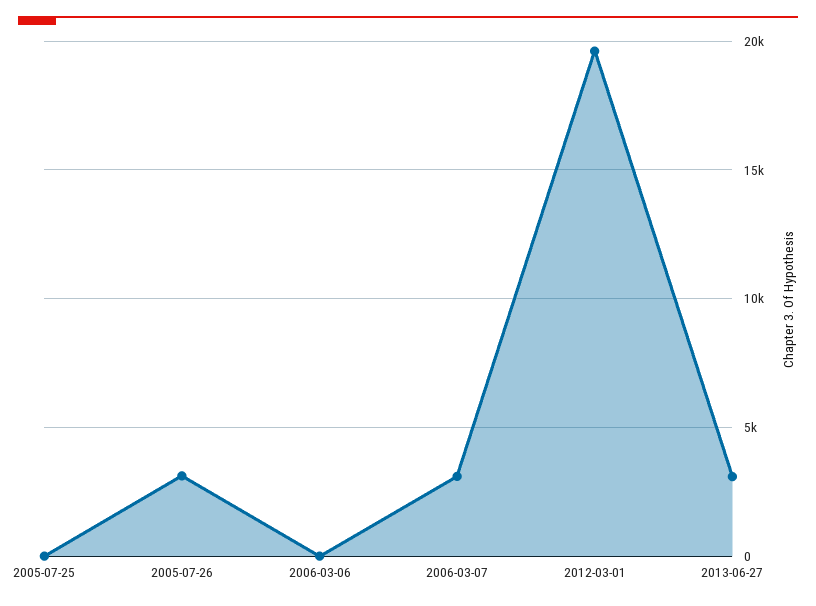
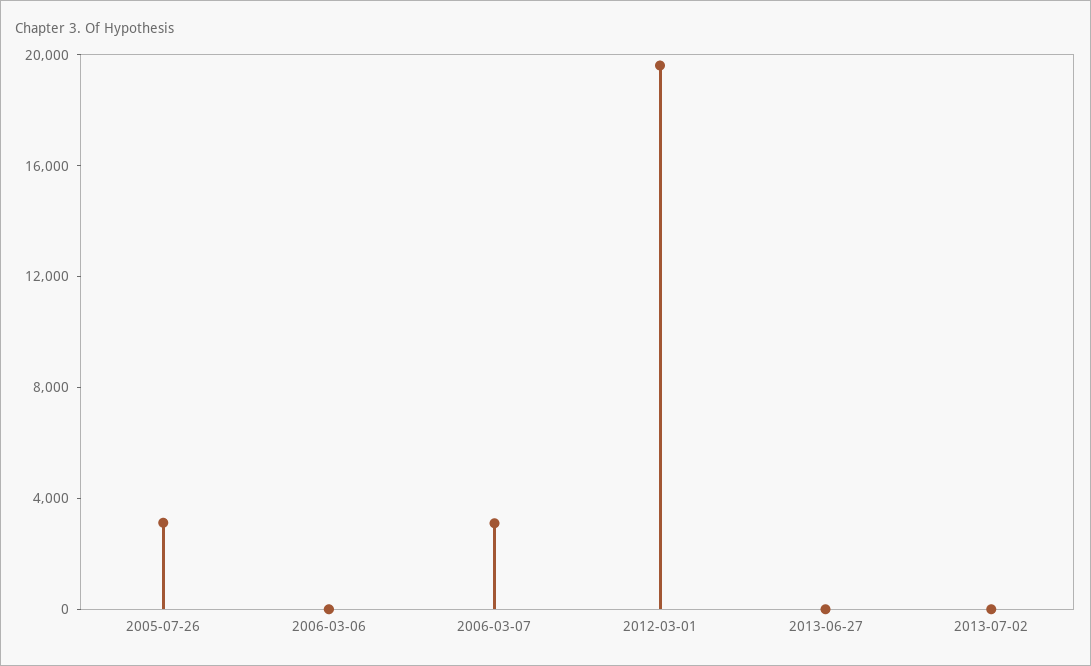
2005-07-25: 0 -> none
2013-06-27: 3000 -> 0
2013-07-02: none -> 0

